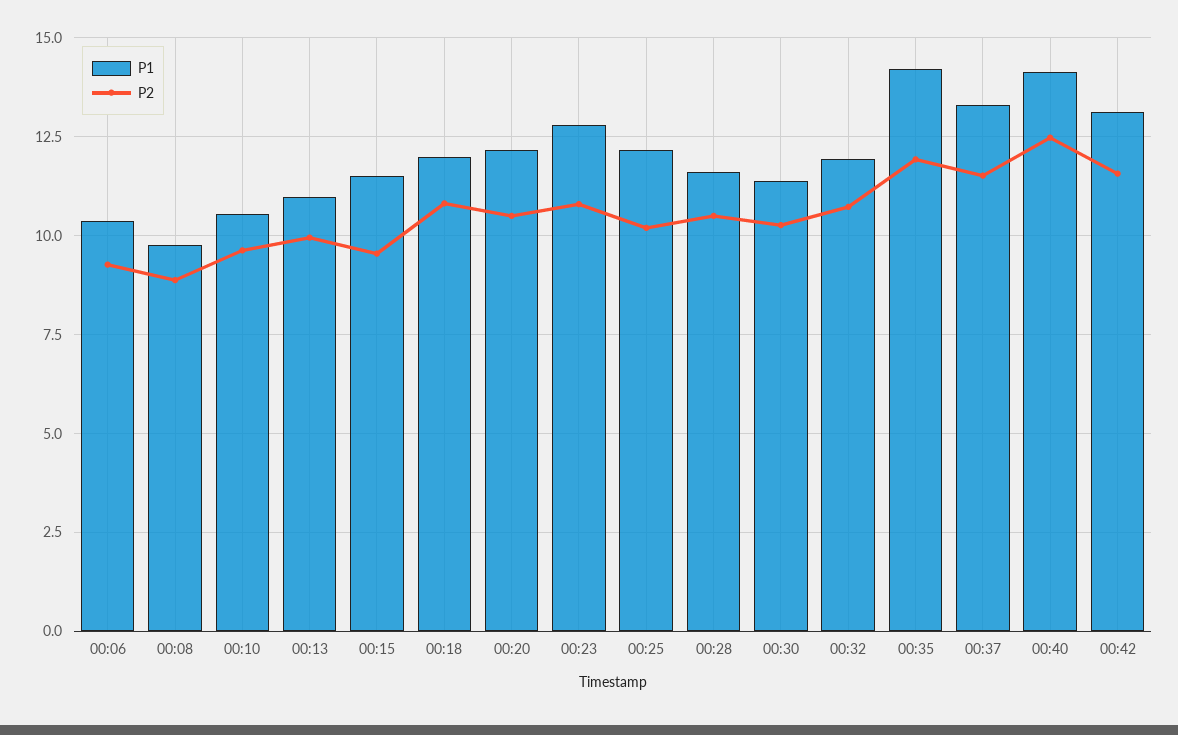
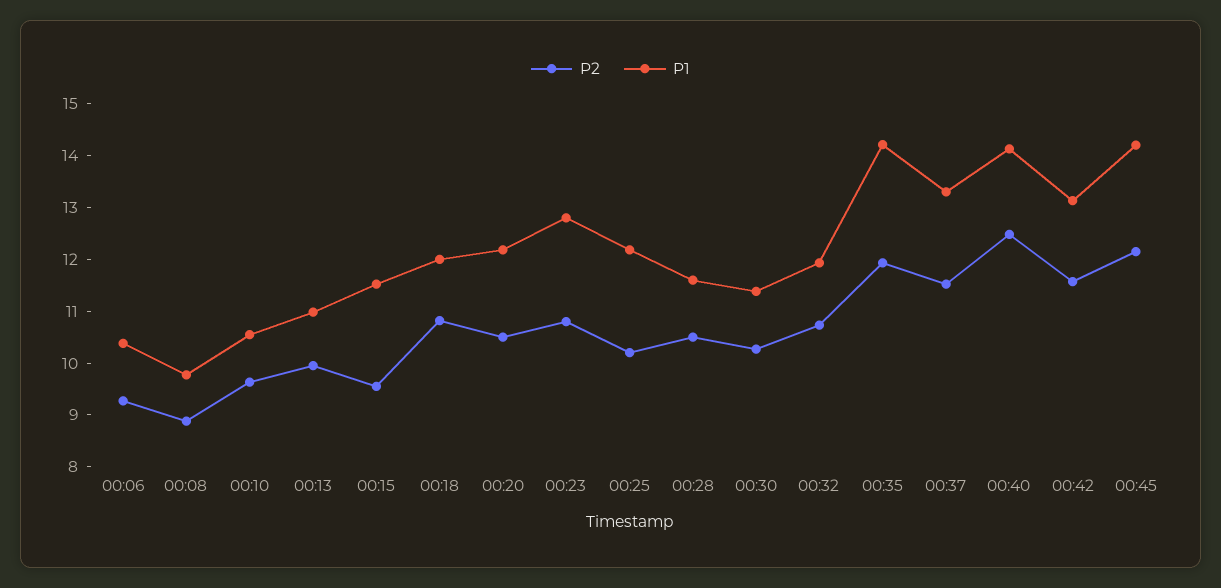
P2, 00:45: none -> 12.2
P1, 00:45: none -> 14.2

